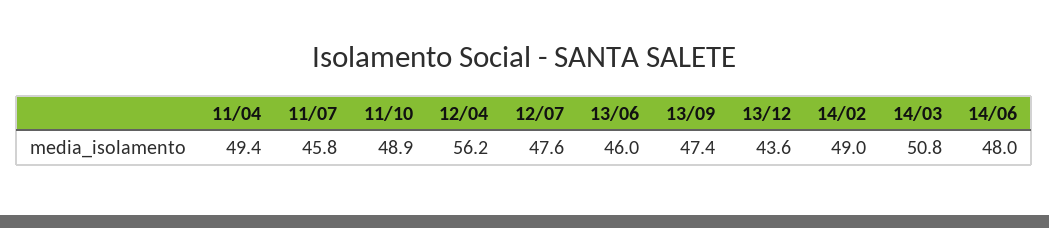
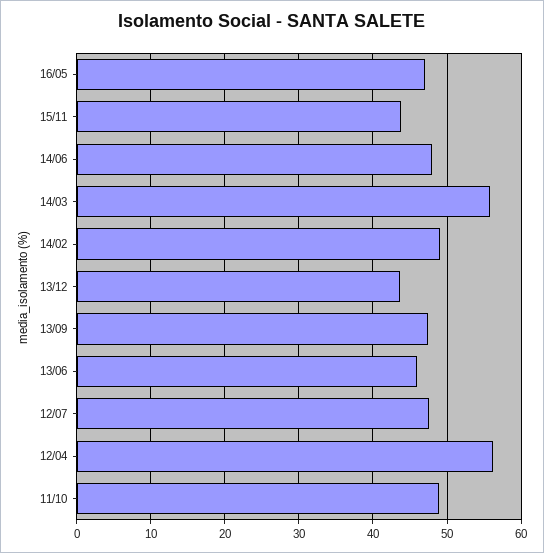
11/04: 49.4 -> none
11/07: 45.8 -> none
14/03: 50.8 -> 56
16/05: none -> 47
15/11: none -> 44

